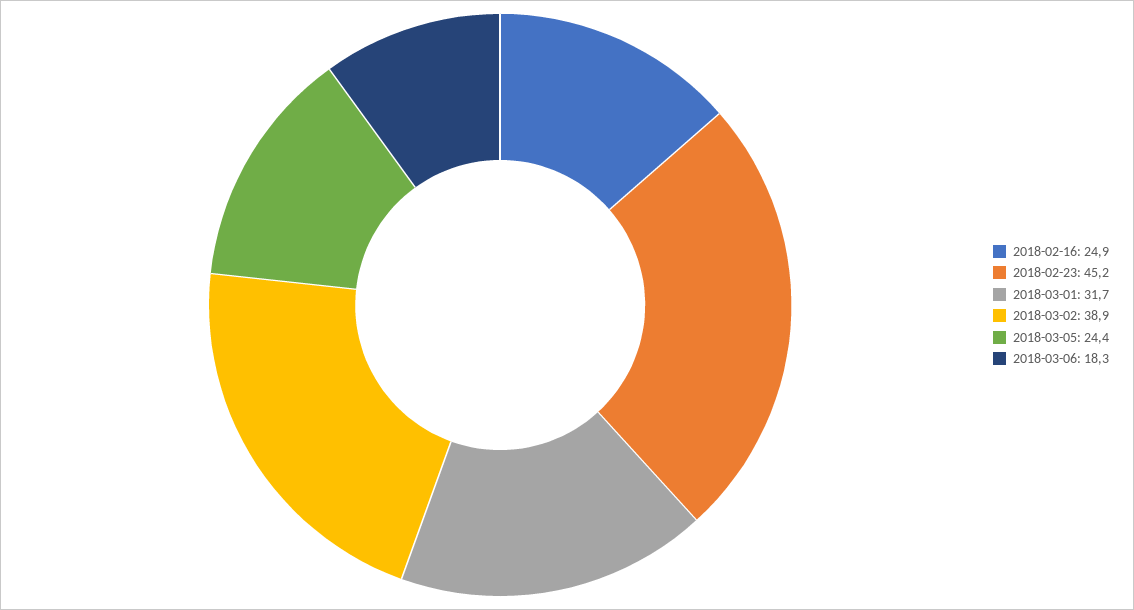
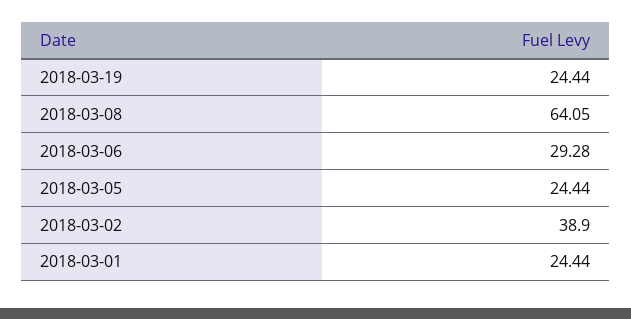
2018-02-16: 24.9 -> none
2018-02-23: 45.2 -> none
2018-03-01: 31.7 -> 24.44
2018-03-06: 18.3 -> 29.28
2018-03-19: none -> 24.44
2018-03-08: none -> 64.05

